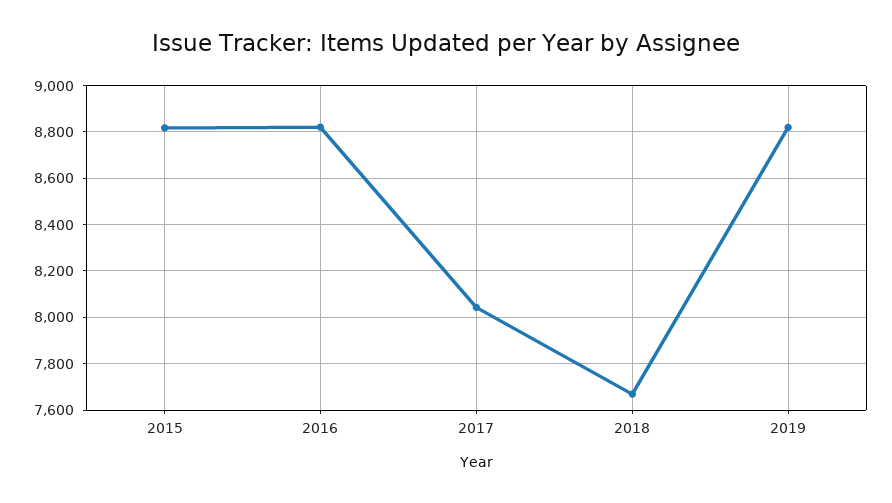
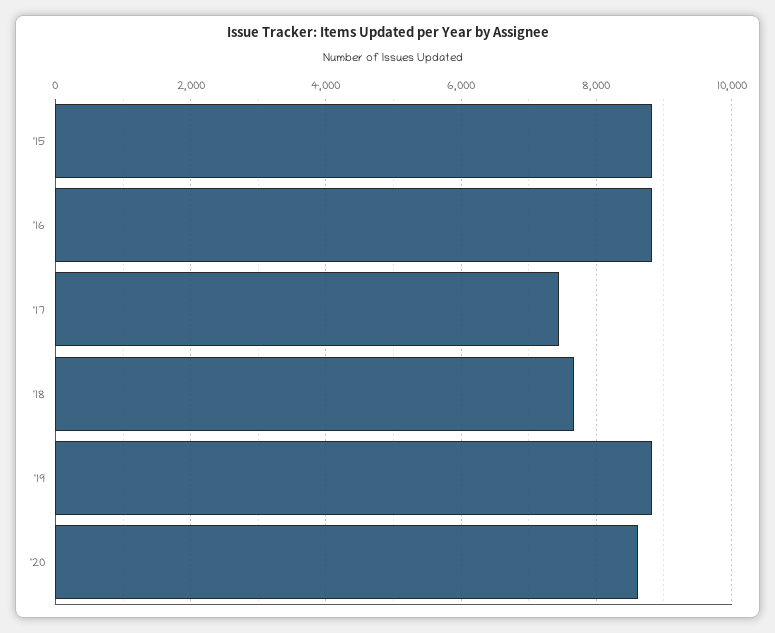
2017: 8050 -> 7400
'20: none -> 8600

